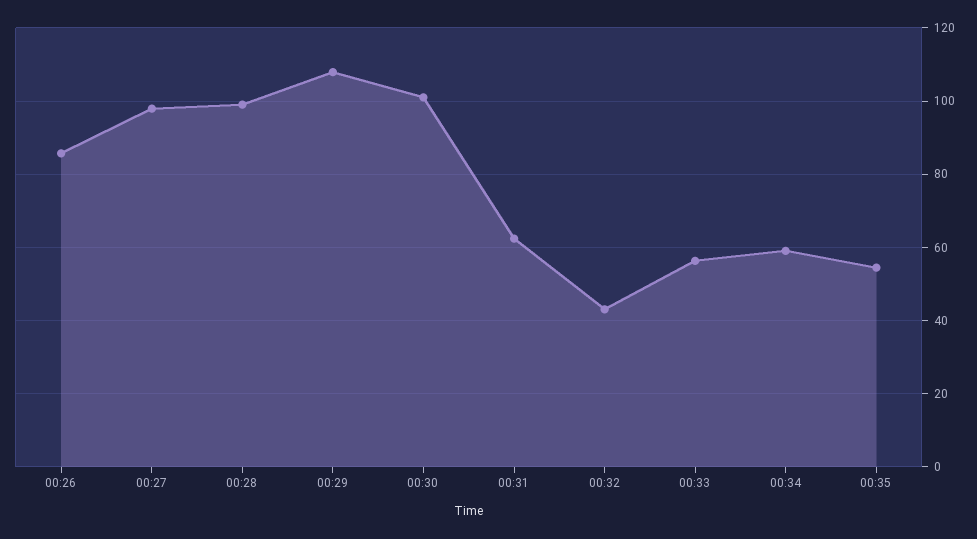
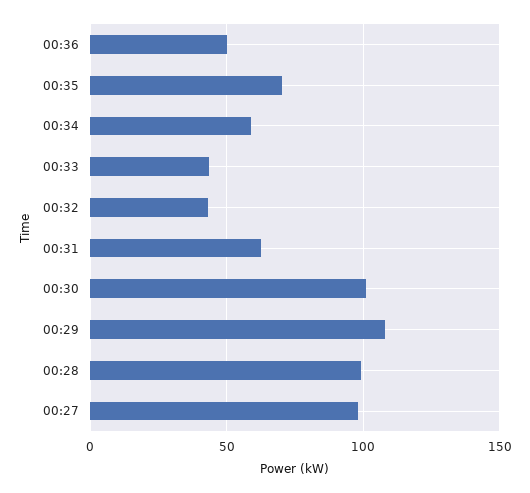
00:26: 86 -> none
00:33: 56 -> 45
00:35: 54 -> 70
00:36: none -> 50

